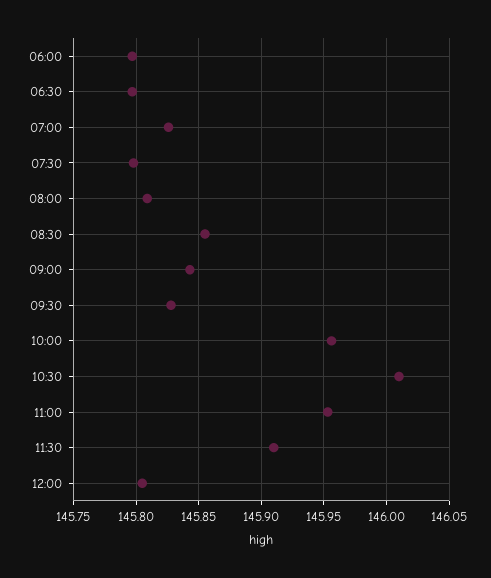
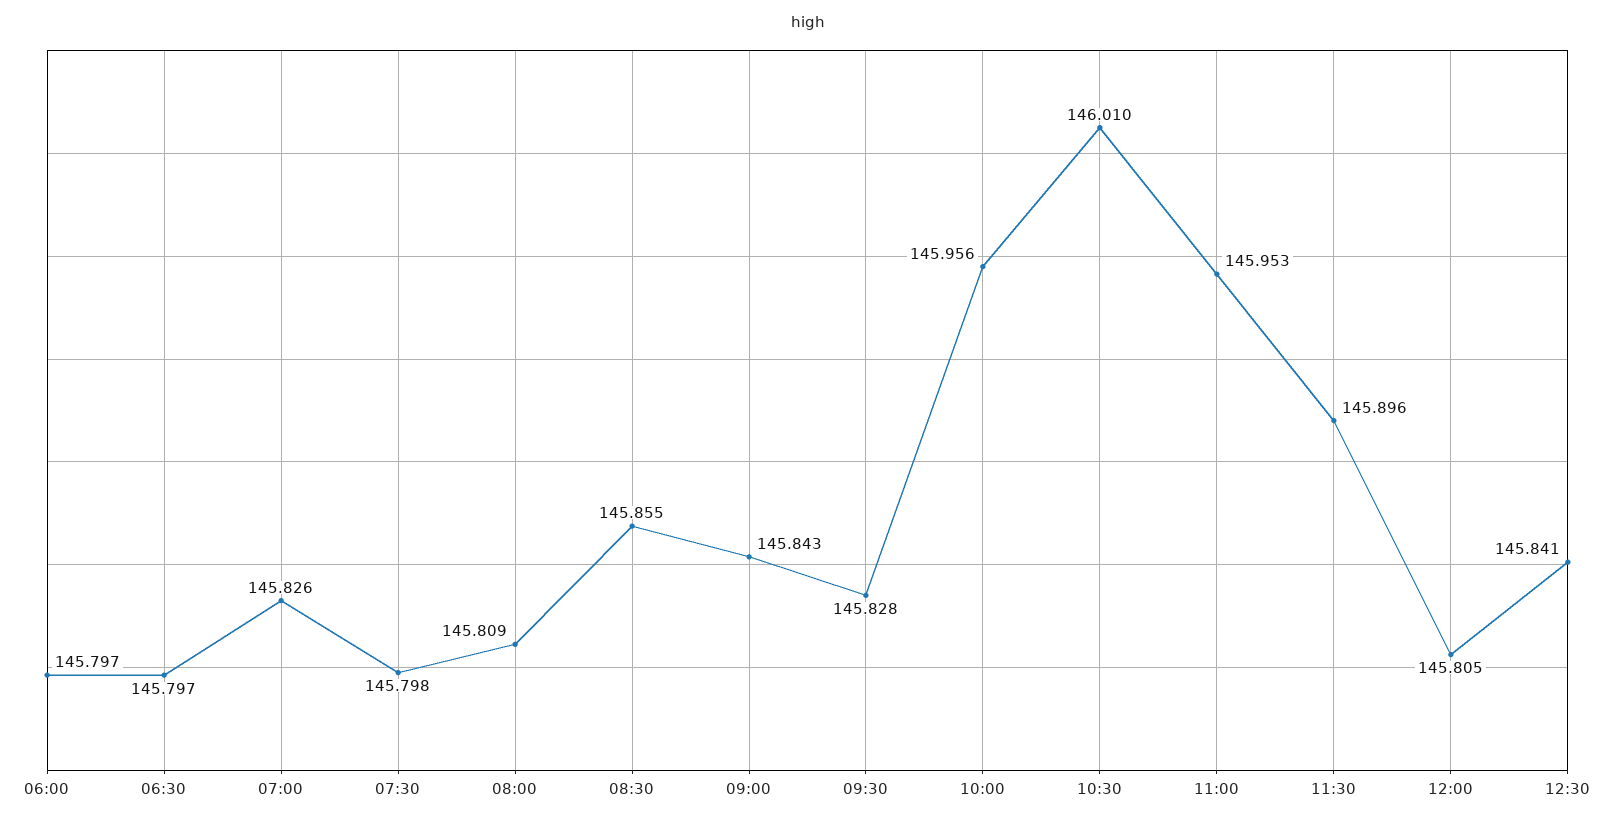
11:30: 145.91 -> 145.896
12:30: none -> 145.841

